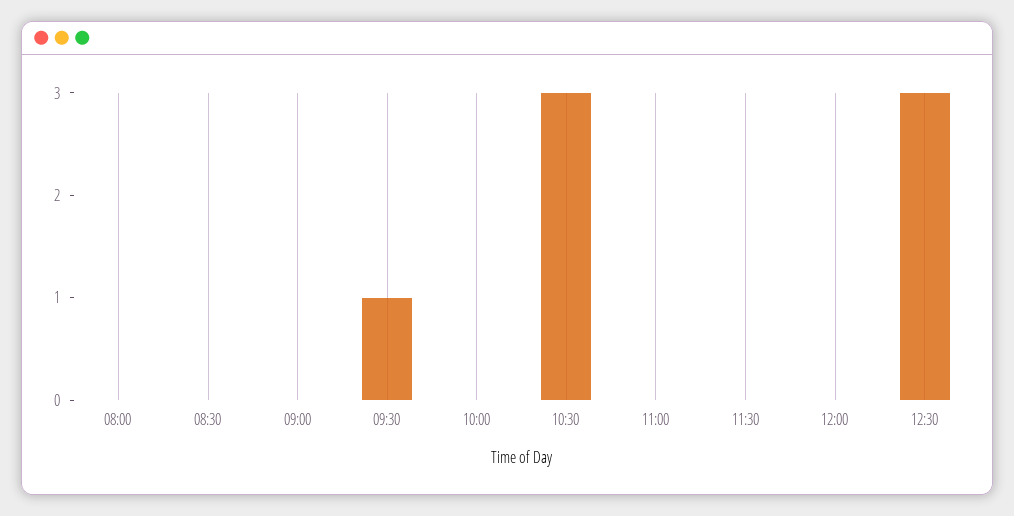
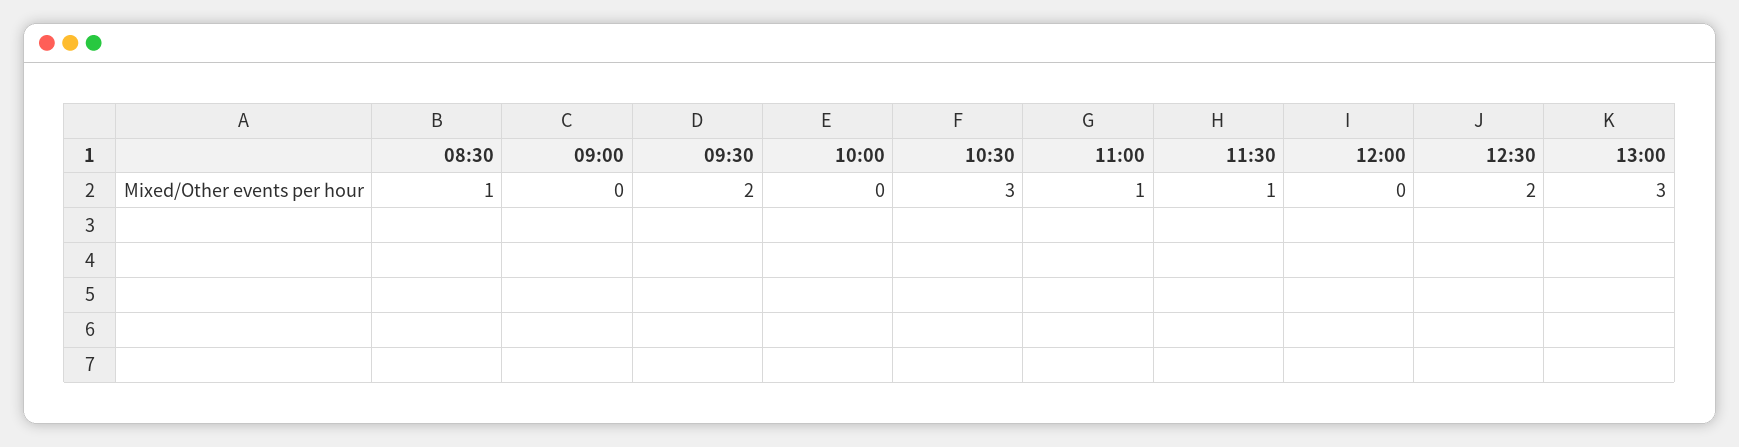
08:00: 0 -> none
08:30: 0 -> 1
09:30: 1 -> 2
11:00: 0 -> 1
11:30: 0 -> 1
12:30: 3 -> 2
13:00: none -> 3

